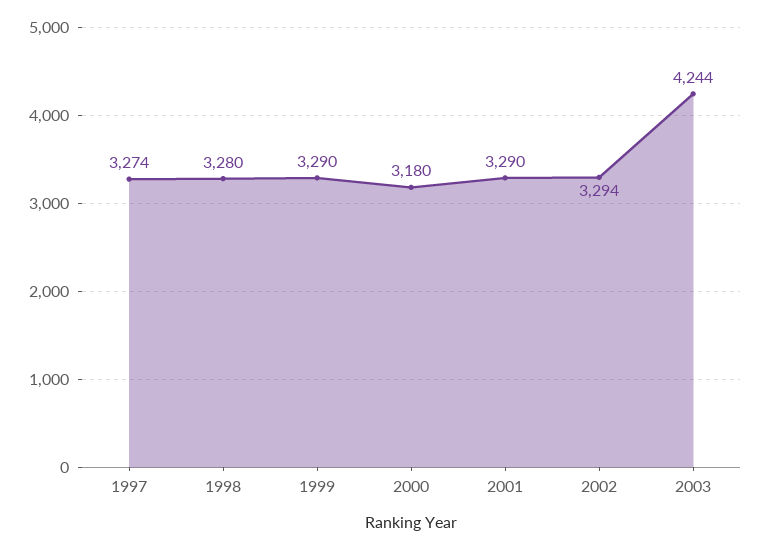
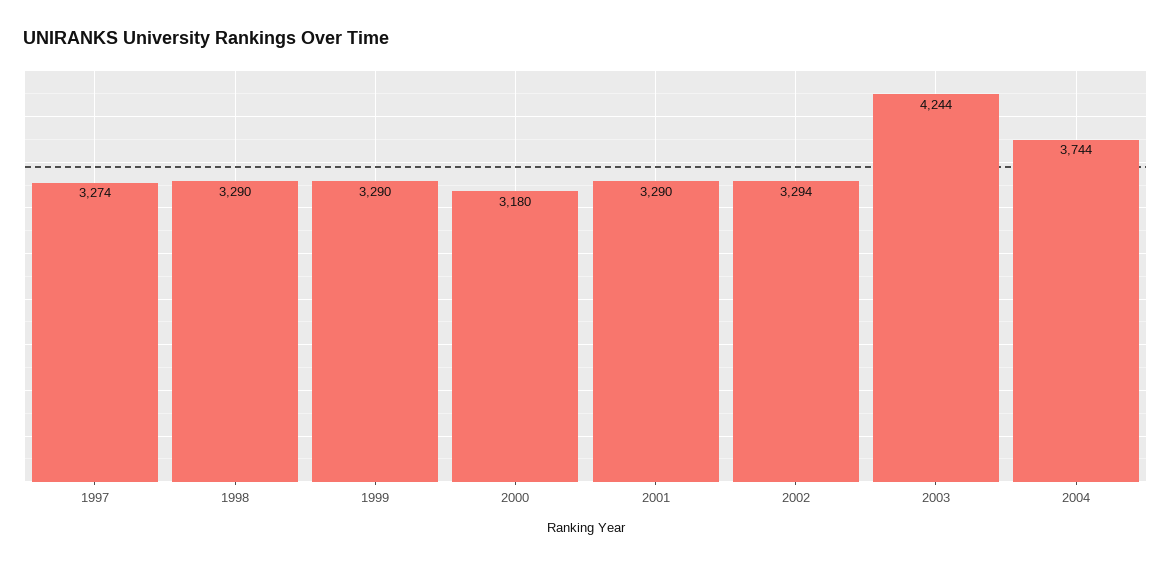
1998: 3280 -> 3290
2004: none -> 3744

